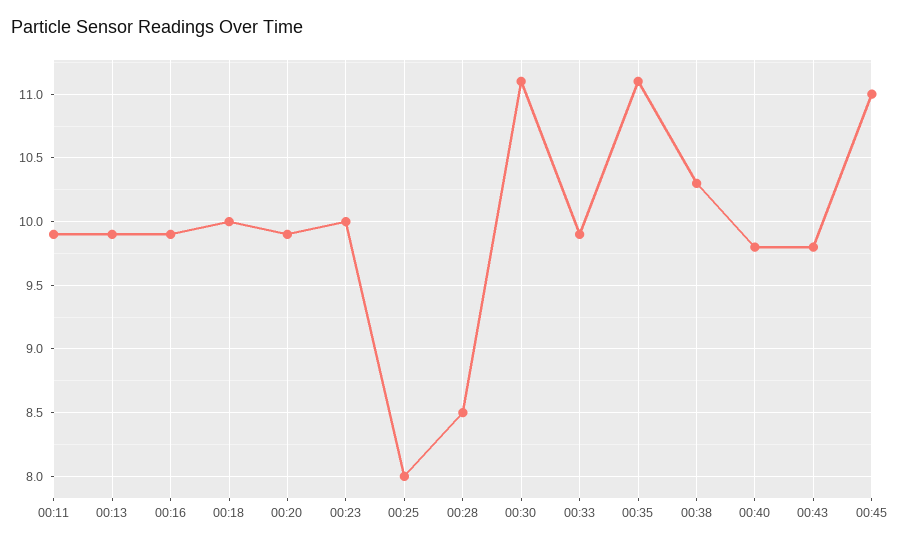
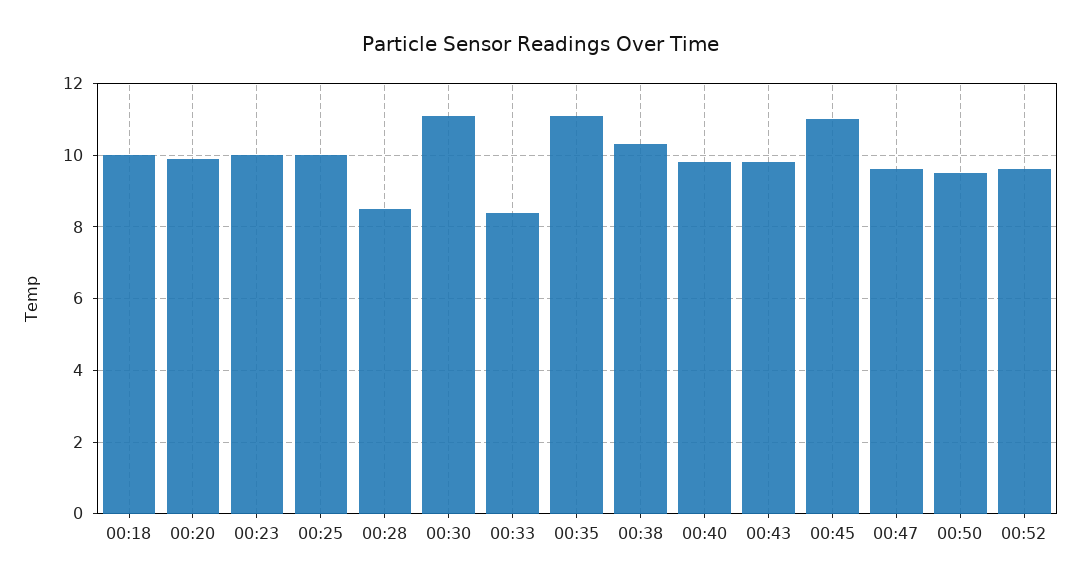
00:11: 9.9 -> none
00:13: 9.9 -> none
00:16: 9.9 -> none
00:25: 8 -> 10
00:33: 9.9 -> 8.5
00:47: none -> 9.5
00:50: none -> 9.5
00:52: none -> 9.5

